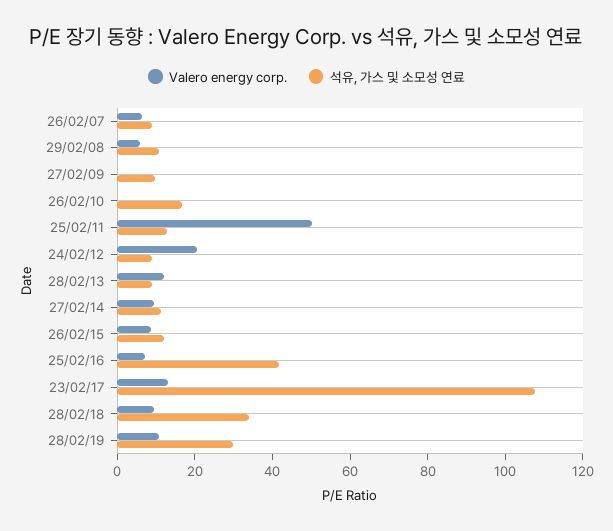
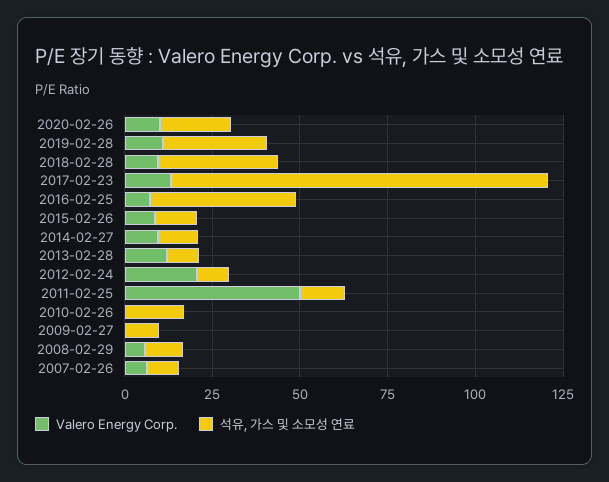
Valero energy corp., 2020-02-26: none -> 10
석유, 가스 및 소모성 연료, 2020-02-26: none -> 20

